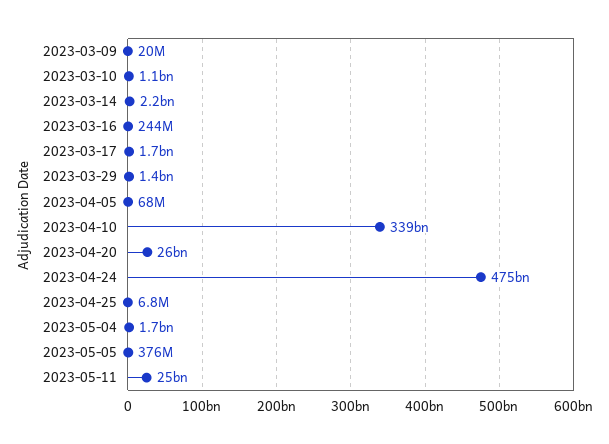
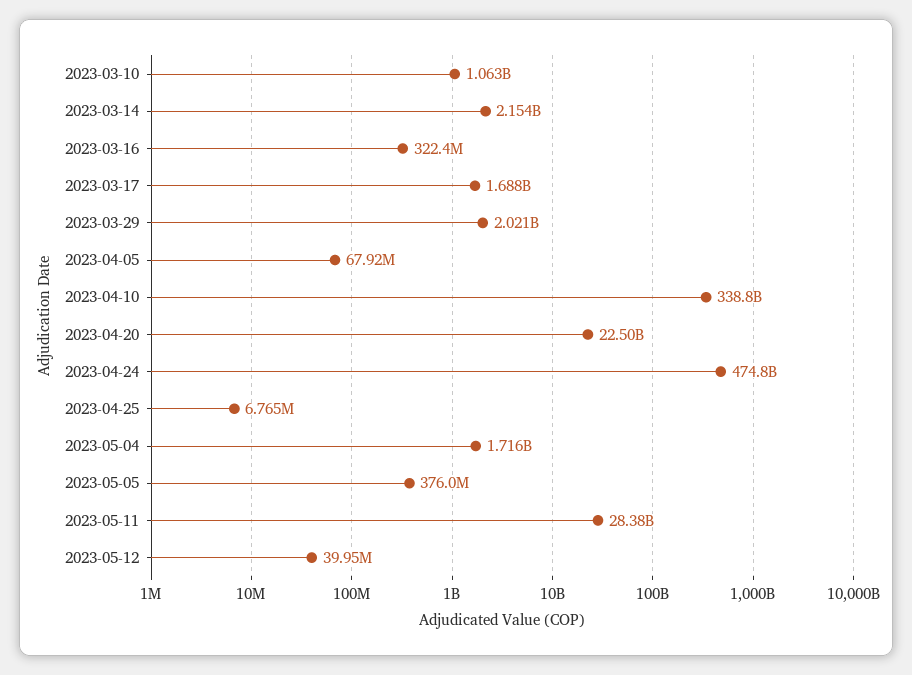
2023-03-09: 20000000 -> none
2023-03-16: 244000000 -> 322400000
2023-03-29: 1400000000 -> 2021000000
2023-04-20: 26000000000 -> 22500000000
2023-05-11: 25000000000 -> 28380000000
2023-05-12: none -> 39950000

